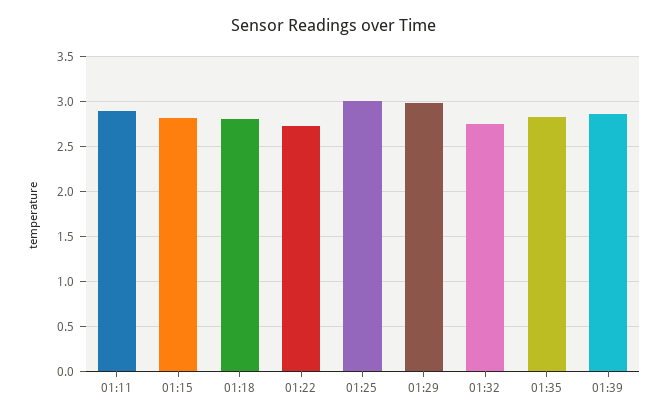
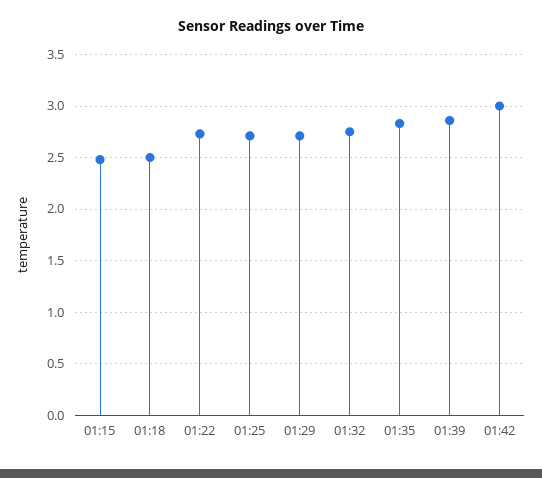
01:11: 2.9 -> none
01:15: 2.8 -> 2.5
01:18: 2.8 -> 2.5
01:25: 3 -> 2.7
01:29: 3 -> 2.7
01:42: none -> 3

